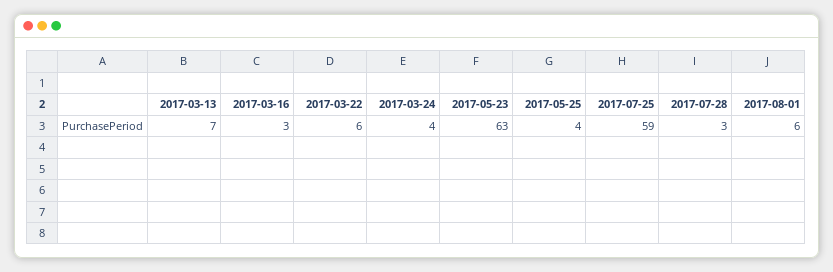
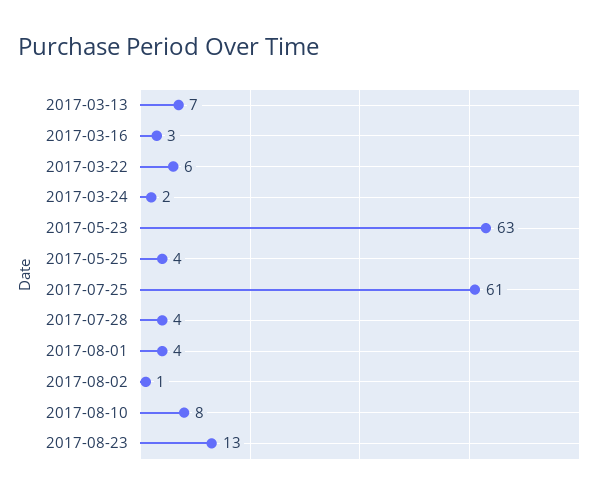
2017-03-24: 4 -> 2
2017-07-25: 59 -> 61
2017-07-28: 3 -> 4
2017-08-01: 6 -> 4
2017-08-02: none -> 1
2017-08-10: none -> 8
2017-08-23: none -> 13

